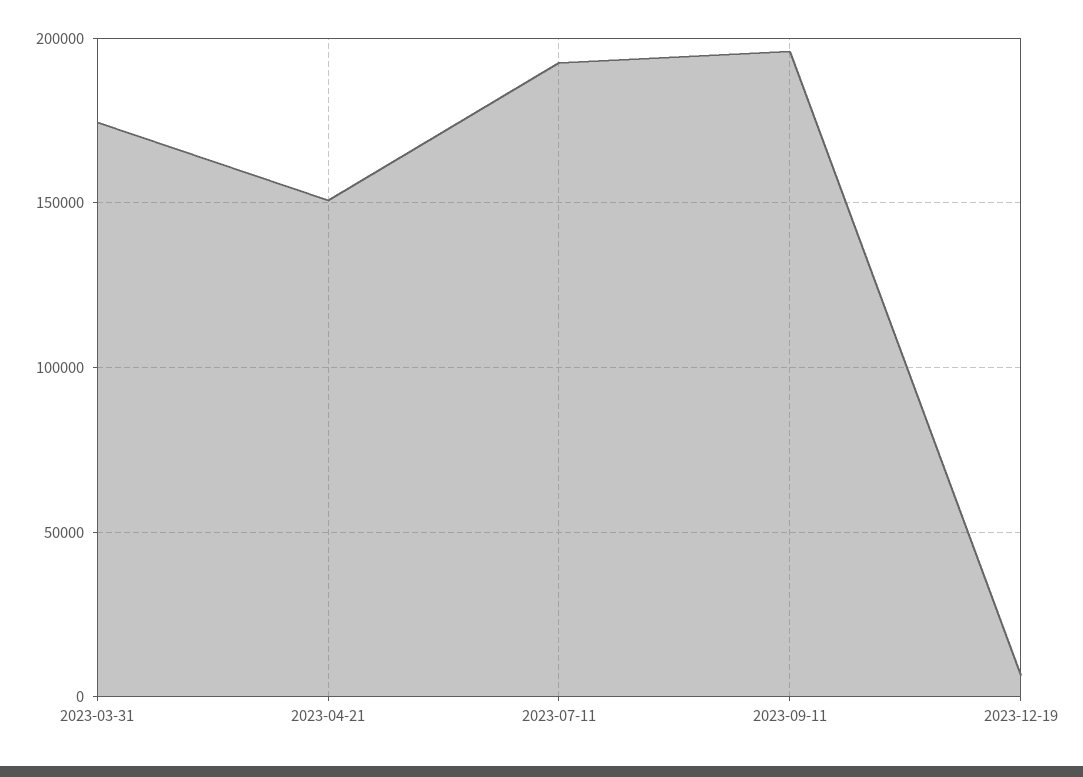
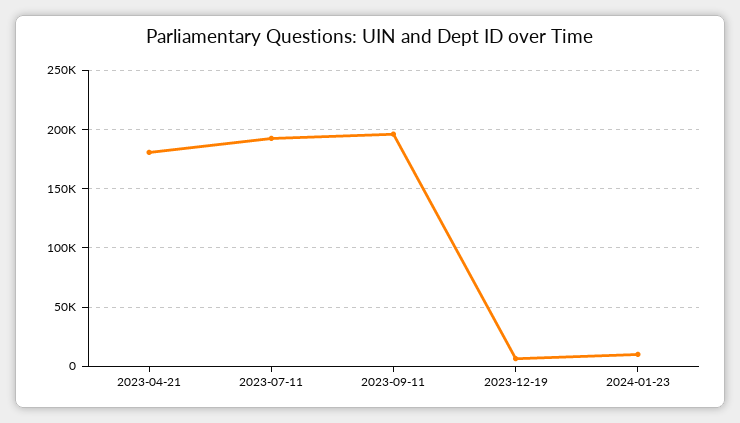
2023-03-31: 175000 -> none
2023-04-21: 150000 -> 180000
2024-01-23: none -> 10000

